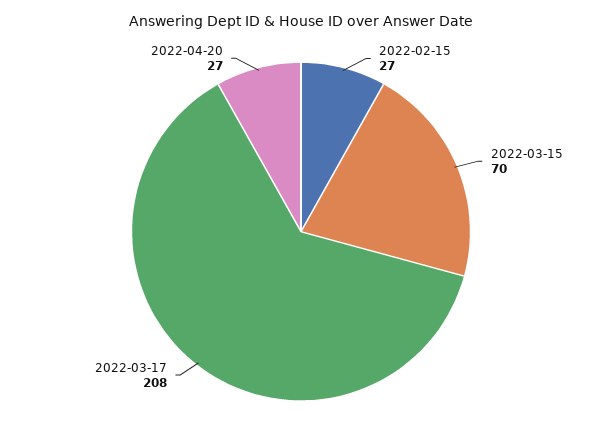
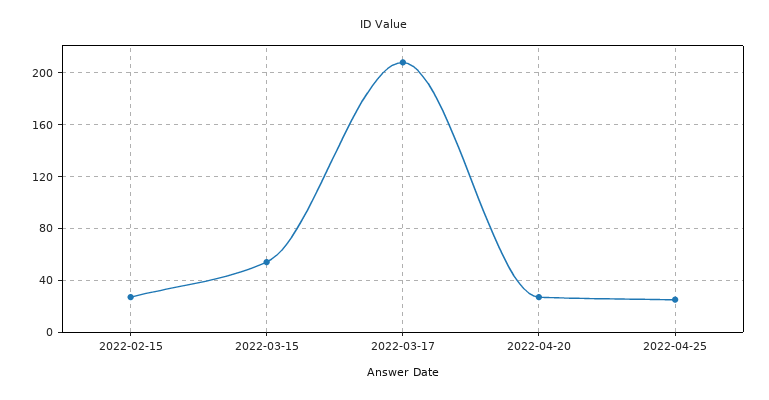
2022-03-15: 70 -> 55
2022-04-25: none -> 25

